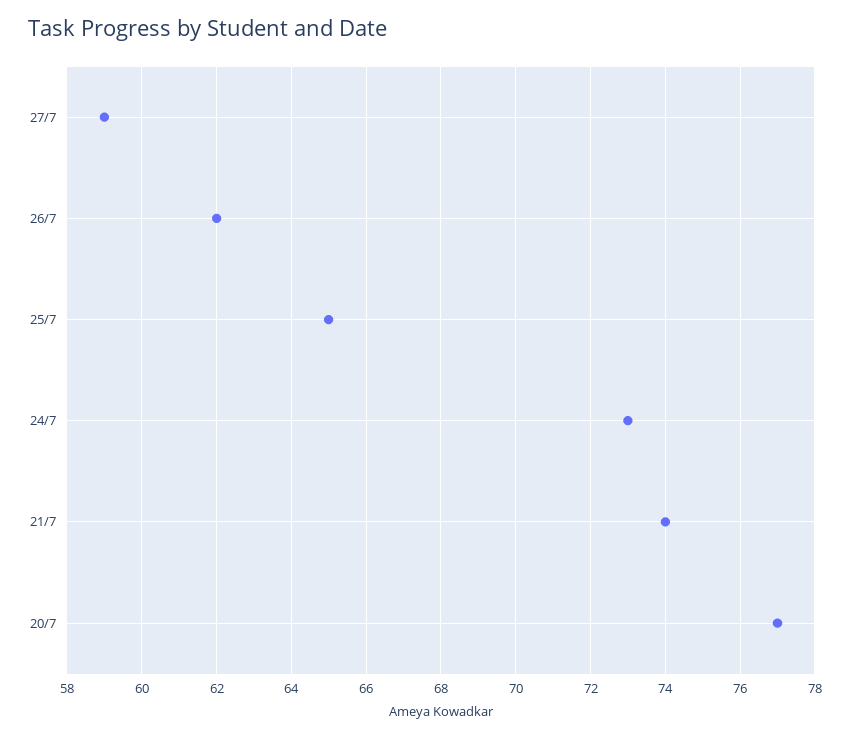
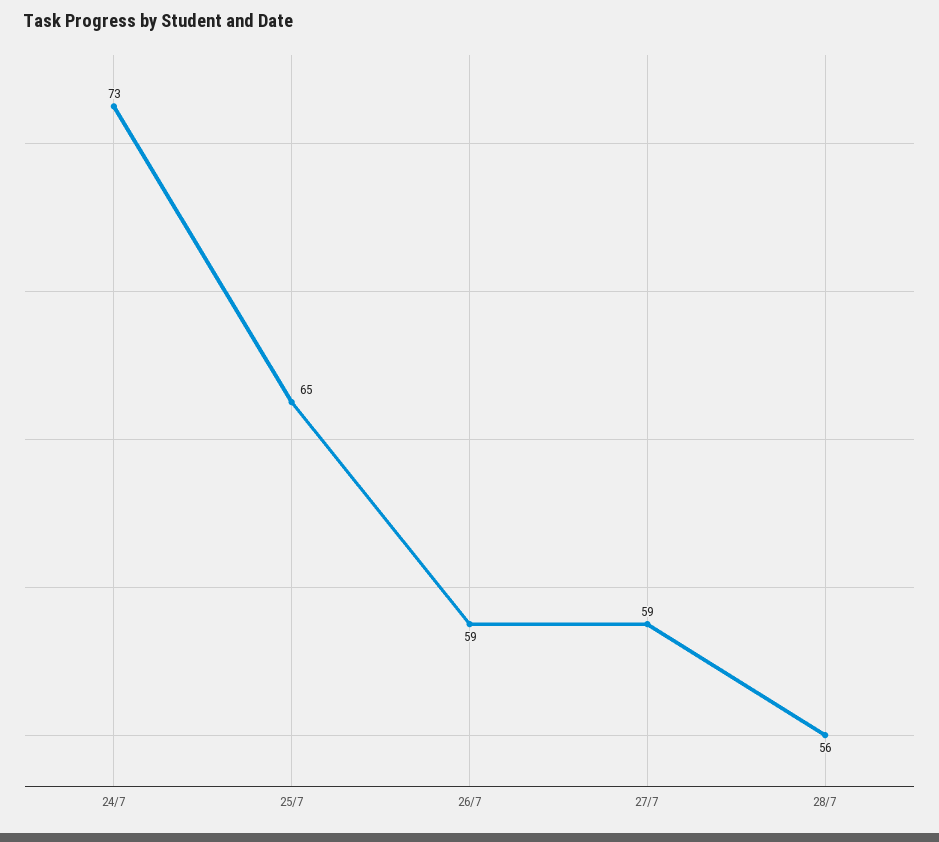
26/7: 62 -> 59
21/7: 74 -> none
20/7: 77 -> none
28/7: none -> 56

